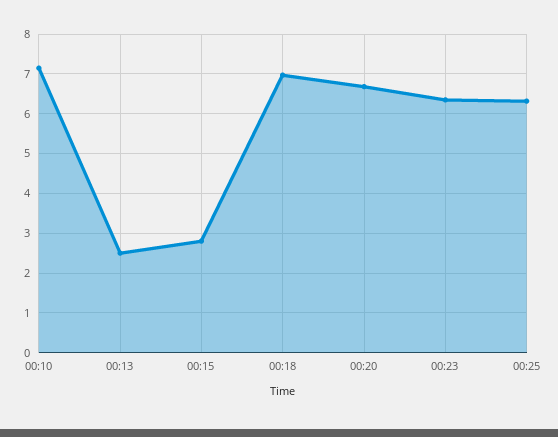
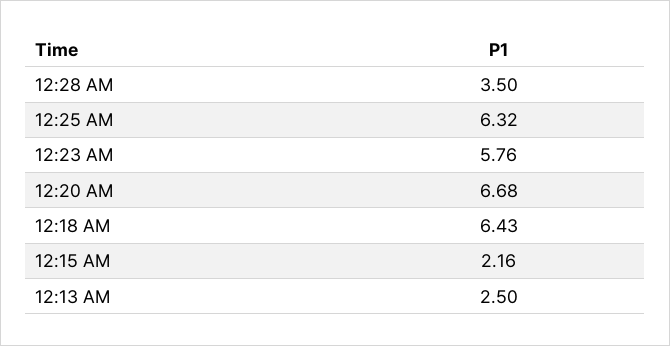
00:10: 7.2 -> none
00:15: 2.8 -> 2.16
00:18: 7 -> 6.43
00:23: 6.4 -> 5.76
12:28 AM: none -> 3.5

